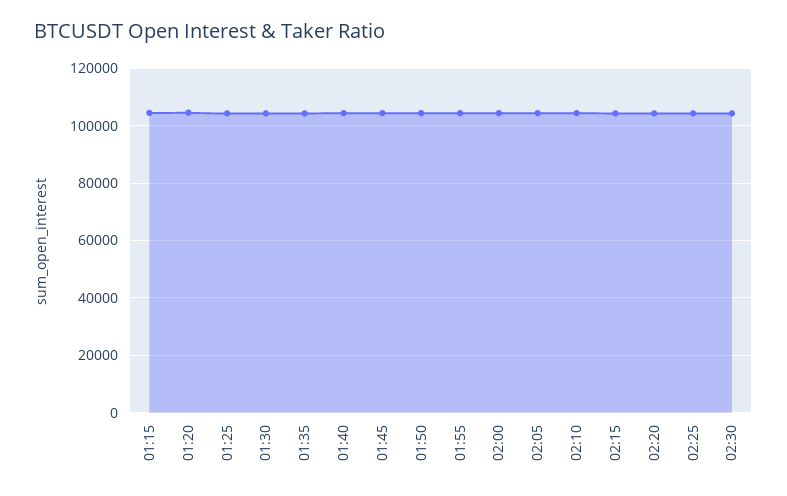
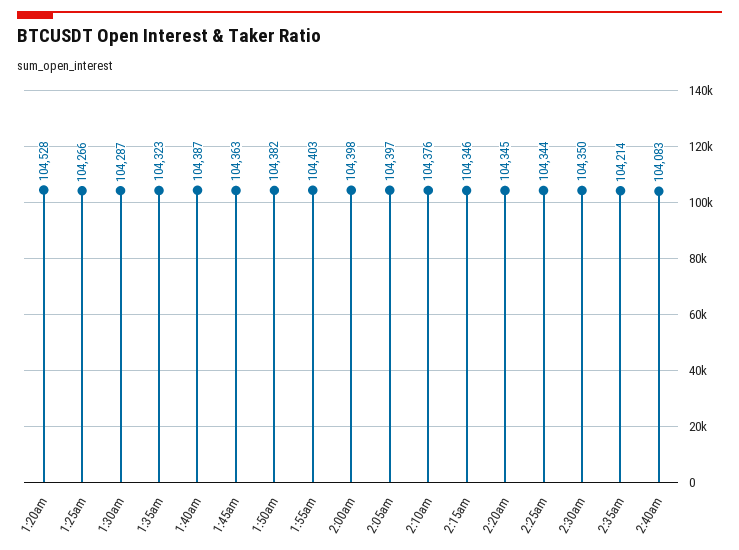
01:15: 105000 -> none
2:35am: none -> 104214
2:40am: none -> 104083

